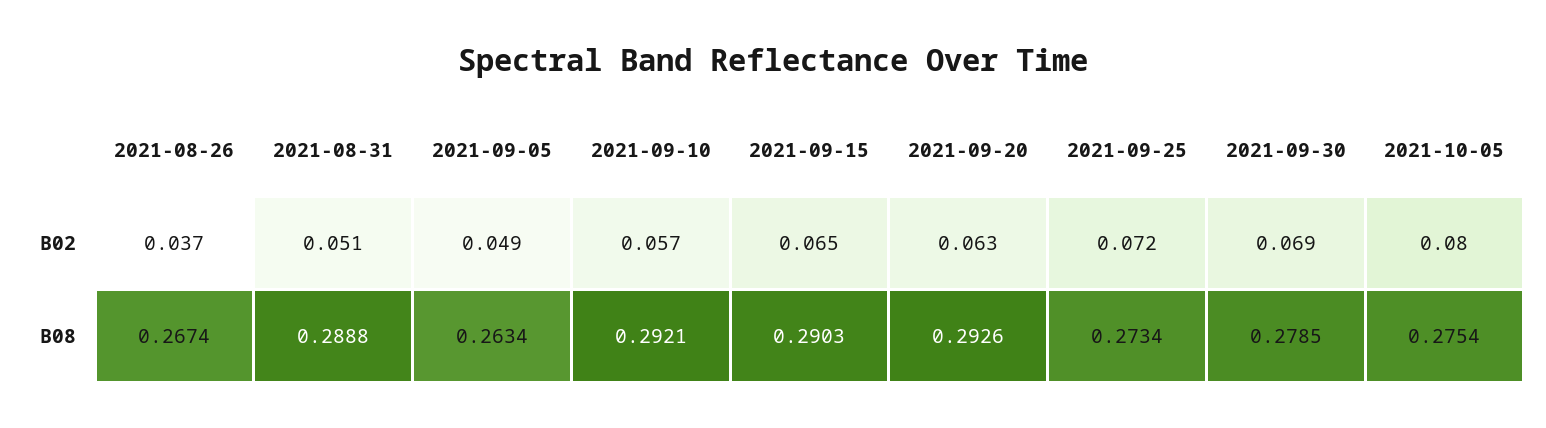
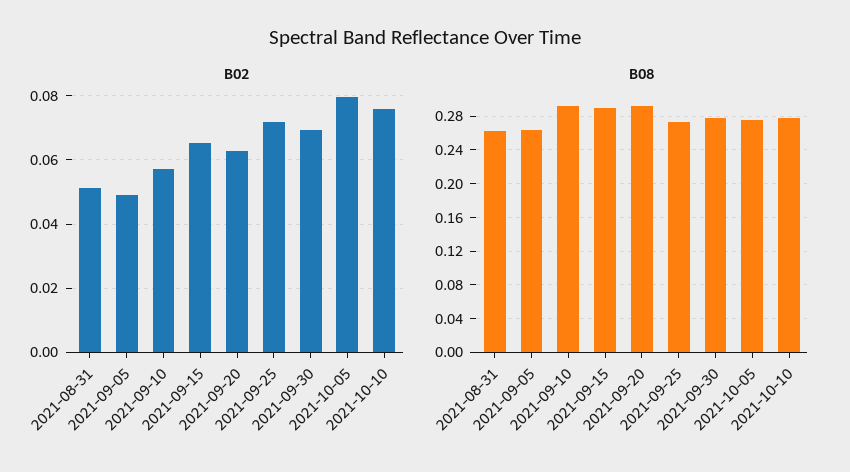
B02, 2021-08-26: 0.037 -> none
B08, 2021-08-26: 0.2674 -> none
B08, 2021-08-31: 0.2888 -> 0.26
B02, 2021-10-10: none -> 0.076
B08, 2021-10-10: none -> 0.28

